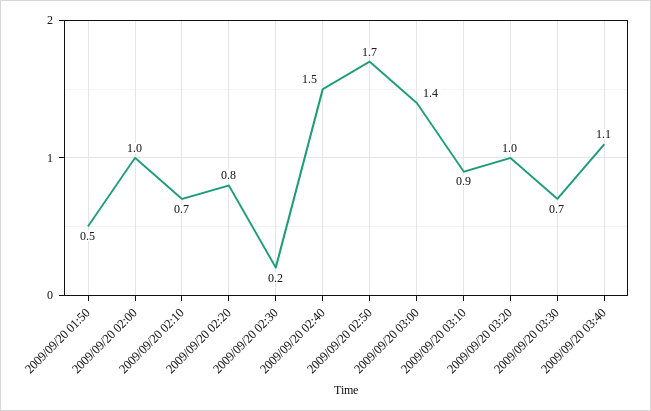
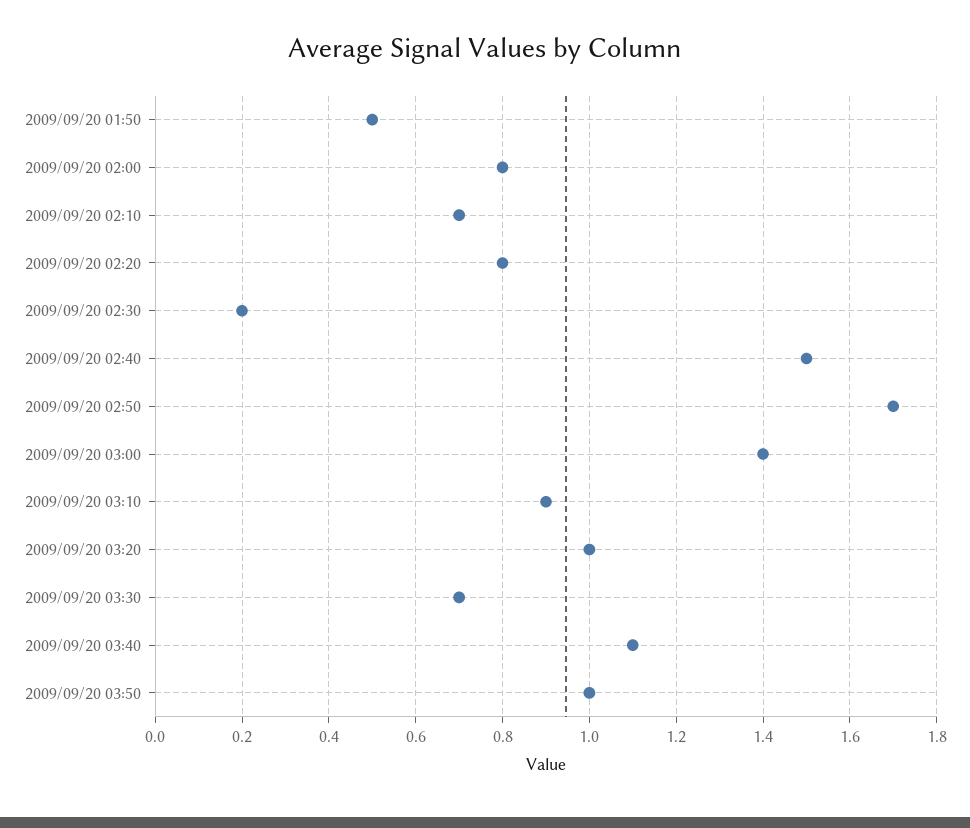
2009/09/20 02:00: 1 -> 0.8
2009/09/20 03:50: none -> 1

